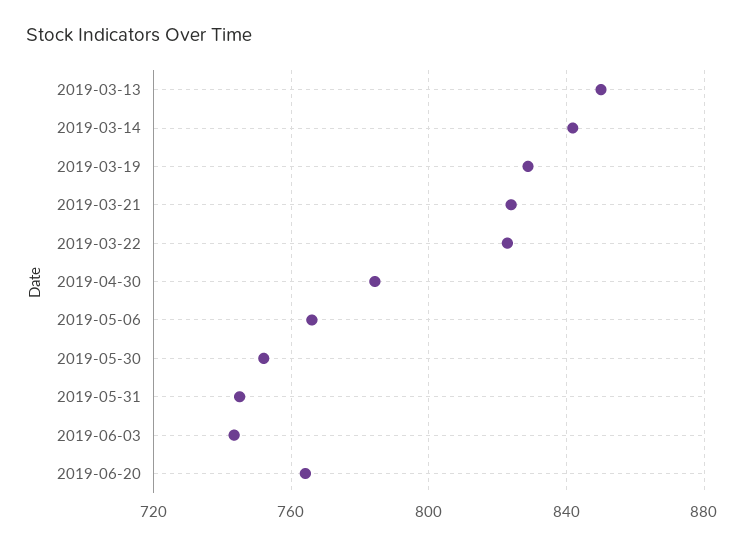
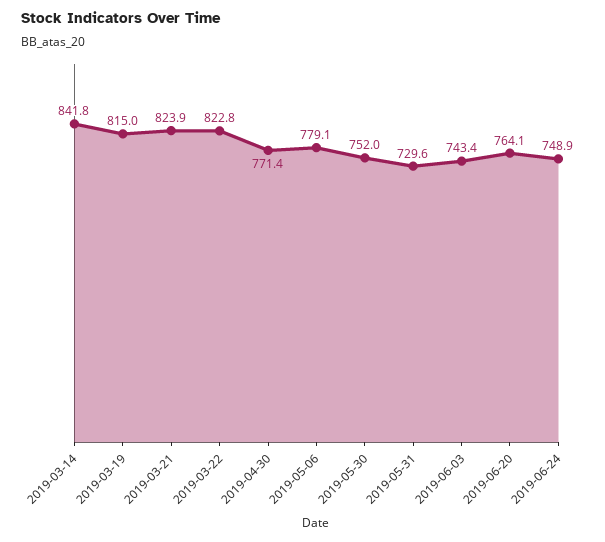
2019-03-13: 850 -> none
2019-03-19: 830 -> 815
2019-04-30: 785 -> 771.4
2019-05-06: 765 -> 779.1
2019-05-31: 745 -> 729.6
2019-06-24: none -> 748.9

